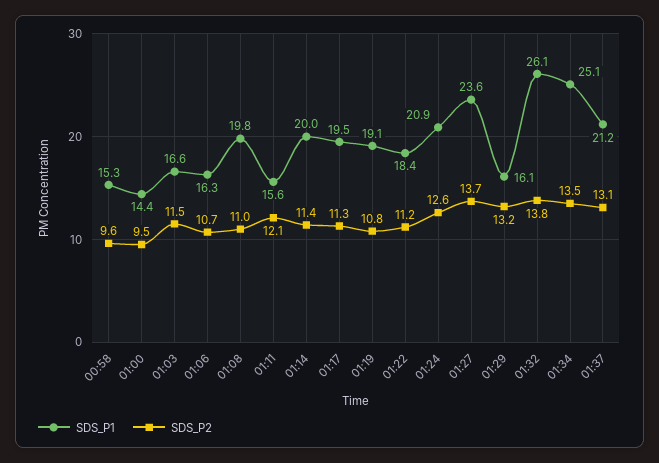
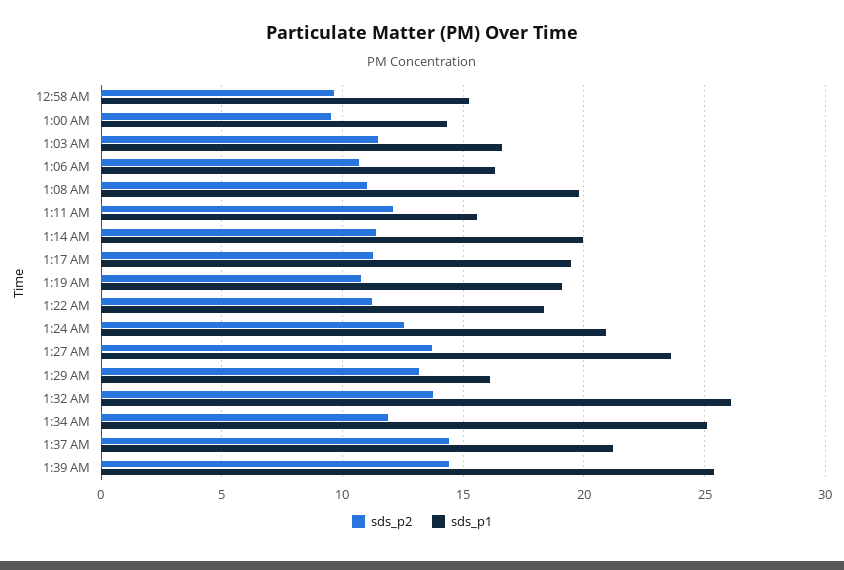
SDS_P2, 01:34: 13.5 -> 12
SDS_P2, 01:37: 13.1 -> 14.5
SDS_P2, 1:39 AM: none -> 14.5
SDS_P1, 1:39 AM: none -> 25.5

